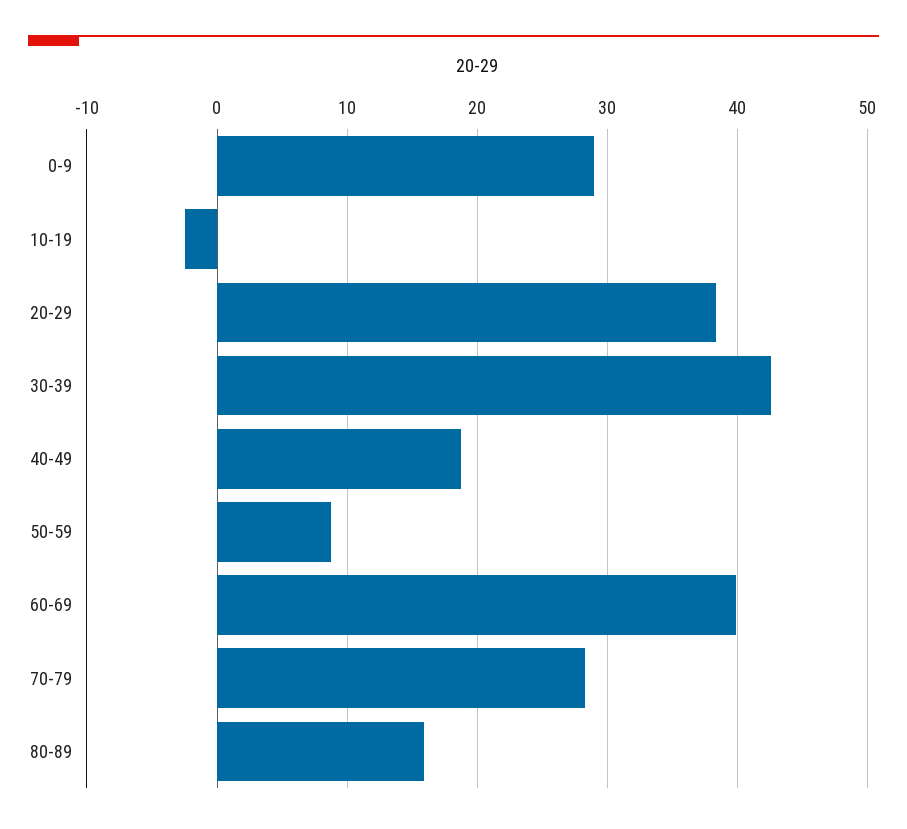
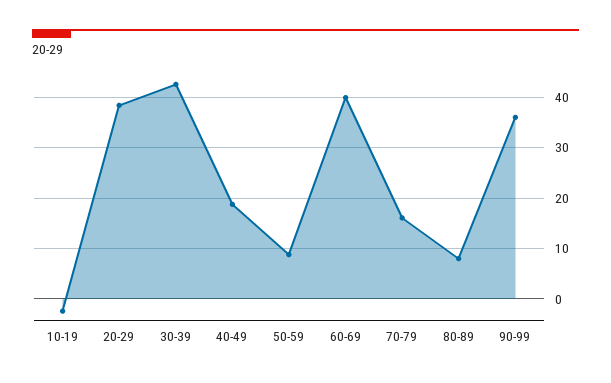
0-9: 29 -> none
70-79: 28 -> 16
80-89: 16 -> 8
90-99: none -> 36

